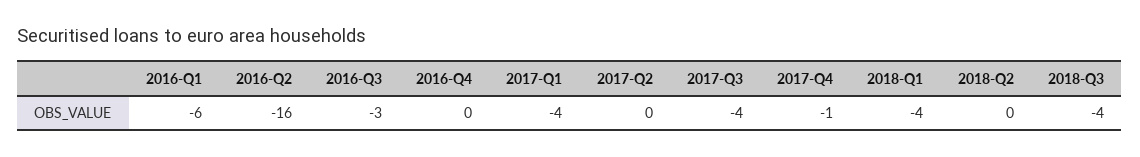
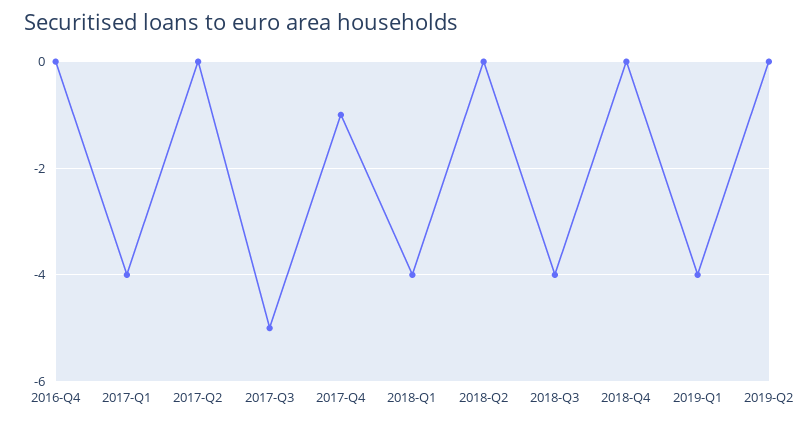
2016-Q1: -6 -> none
2016-Q2: -16 -> none
2016-Q3: -3 -> none
2017-Q3: -4 -> -5
2018-Q4: none -> 0
2019-Q1: none -> -4
2019-Q2: none -> 0

